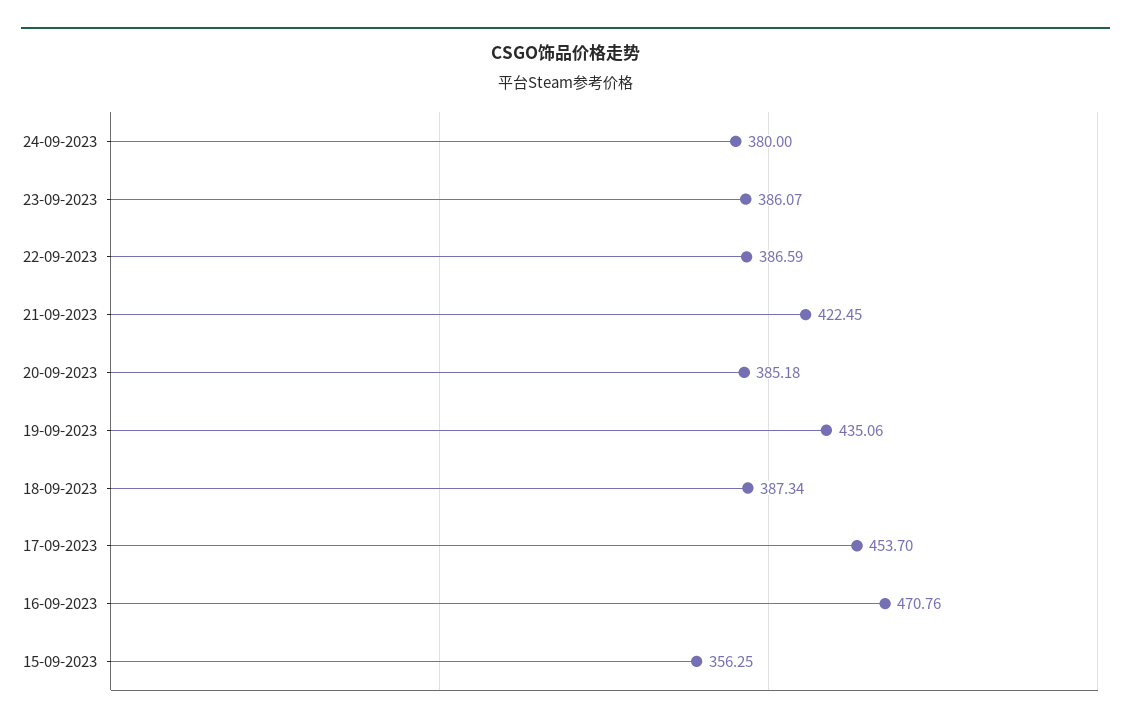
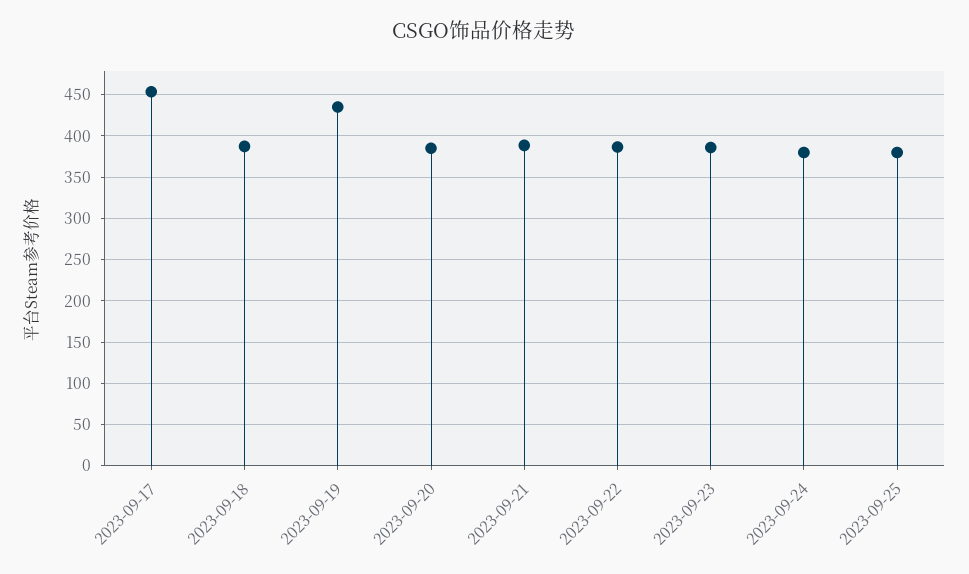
21-09-2023: 422.45 -> 390
16-09-2023: 470.76 -> none
15-09-2023: 356.25 -> none
2023-09-25: none -> 380

